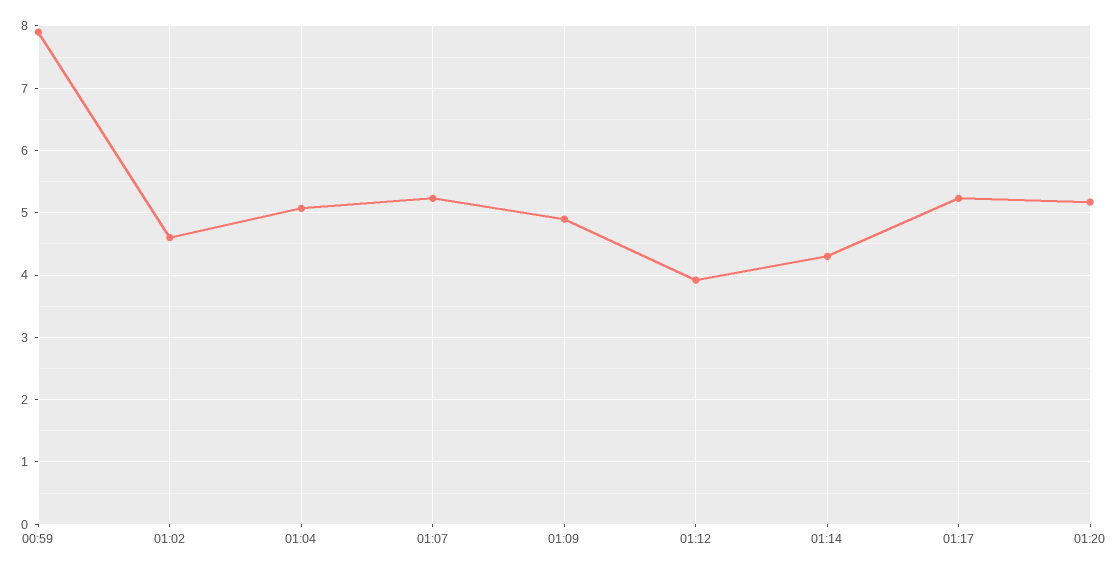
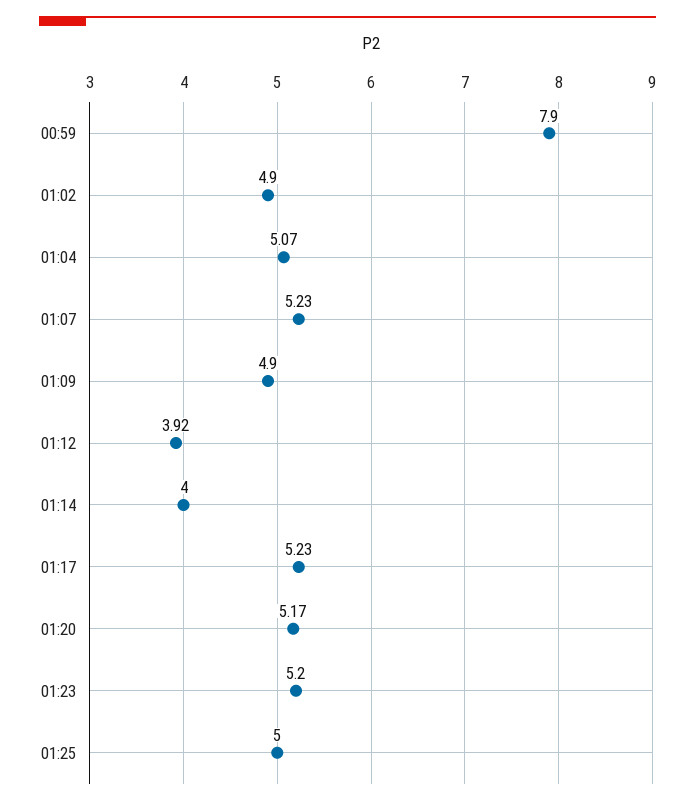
01:02: 4.6 -> 4.9
01:14: 4.3 -> 4
01:23: none -> 5.2
01:25: none -> 5

